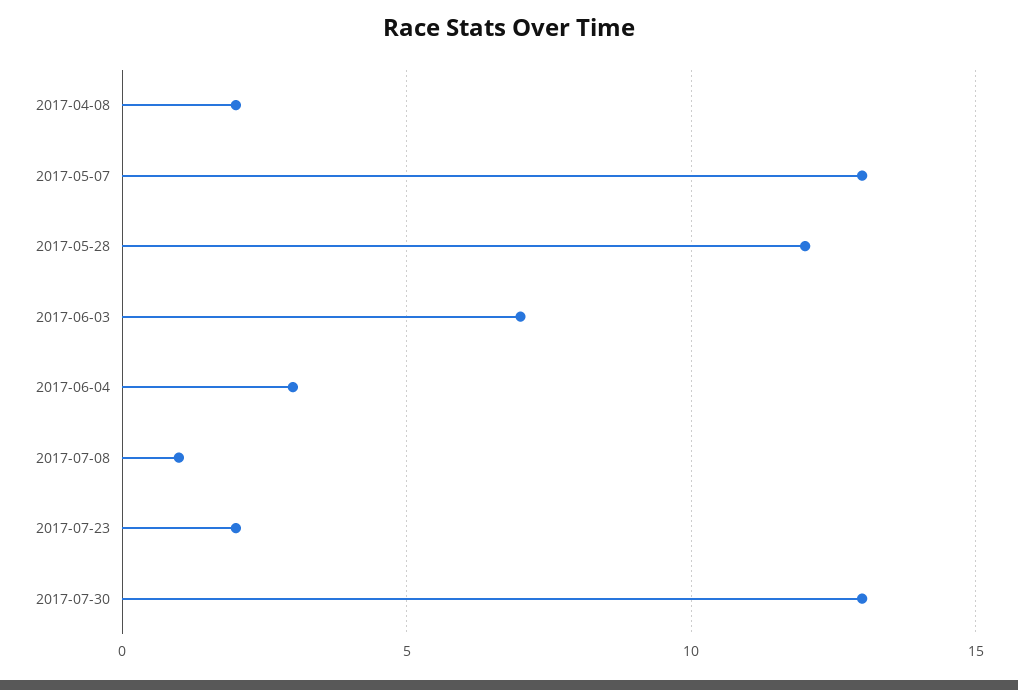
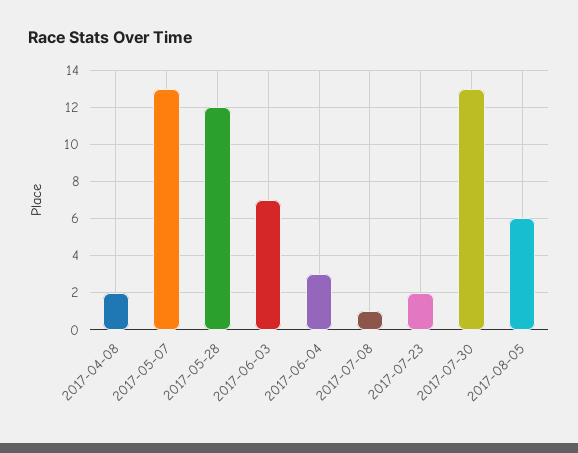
2017-08-05: none -> 6

